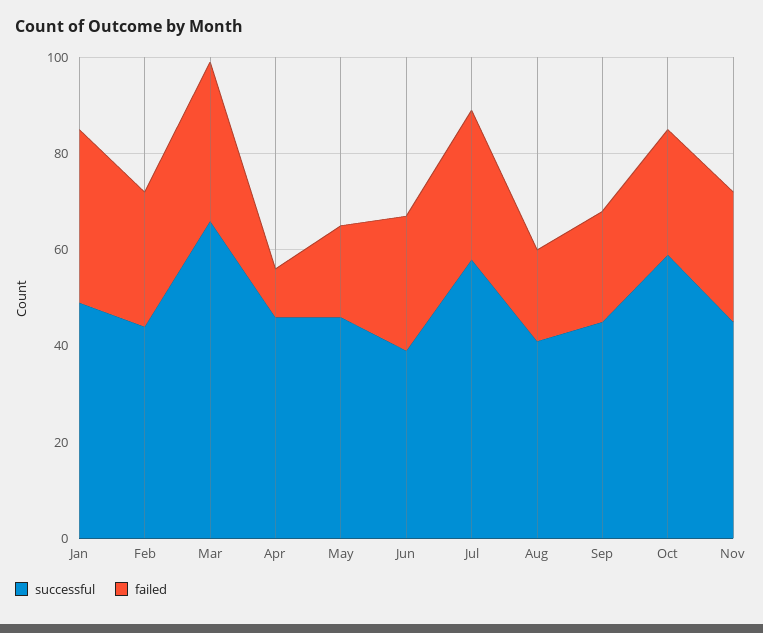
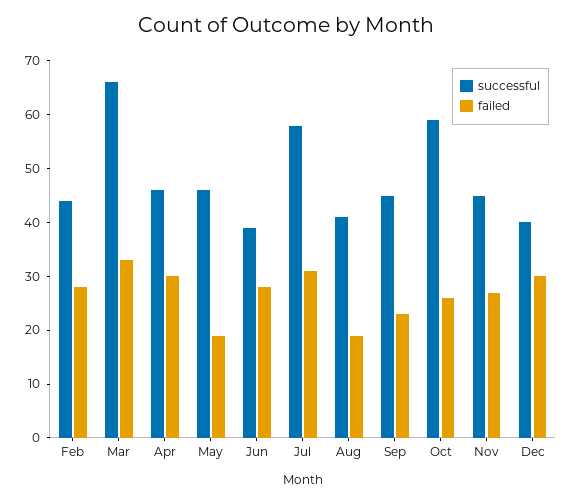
successful, Jan: 50 -> none
failed, Jan: 35 -> none
failed, Apr: 10 -> 30
successful, Dec: none -> 40
failed, Dec: none -> 30

